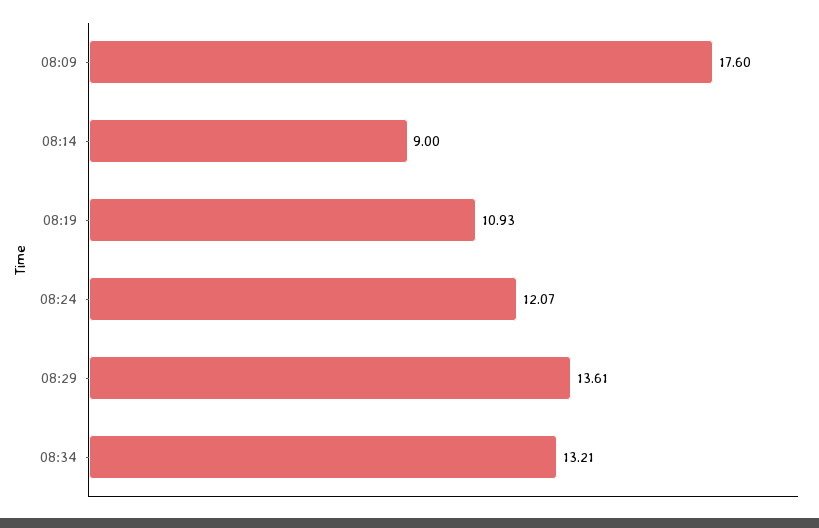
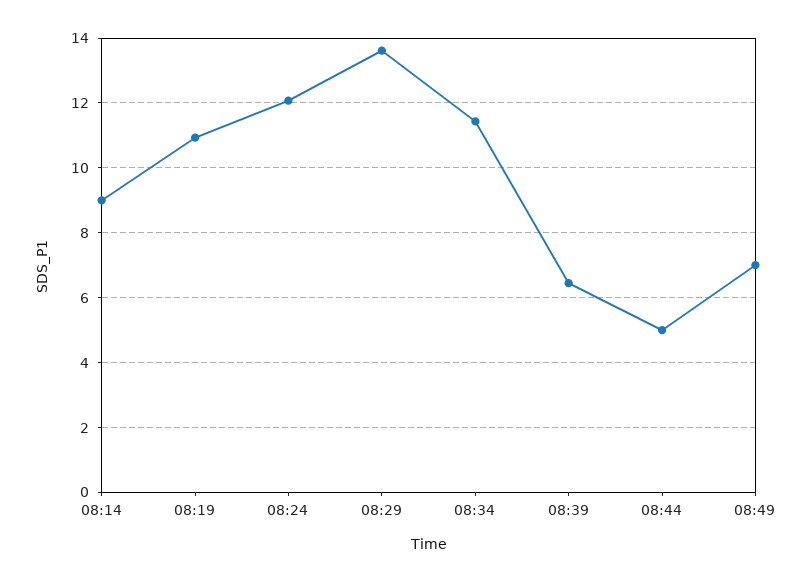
08:09: 17.6 -> none
08:34: 13.21 -> 11.4
08:39: none -> 6.4
08:44: none -> 5
08:49: none -> 7

